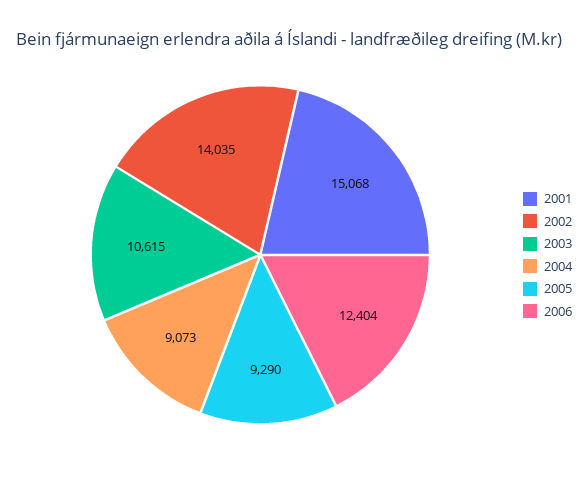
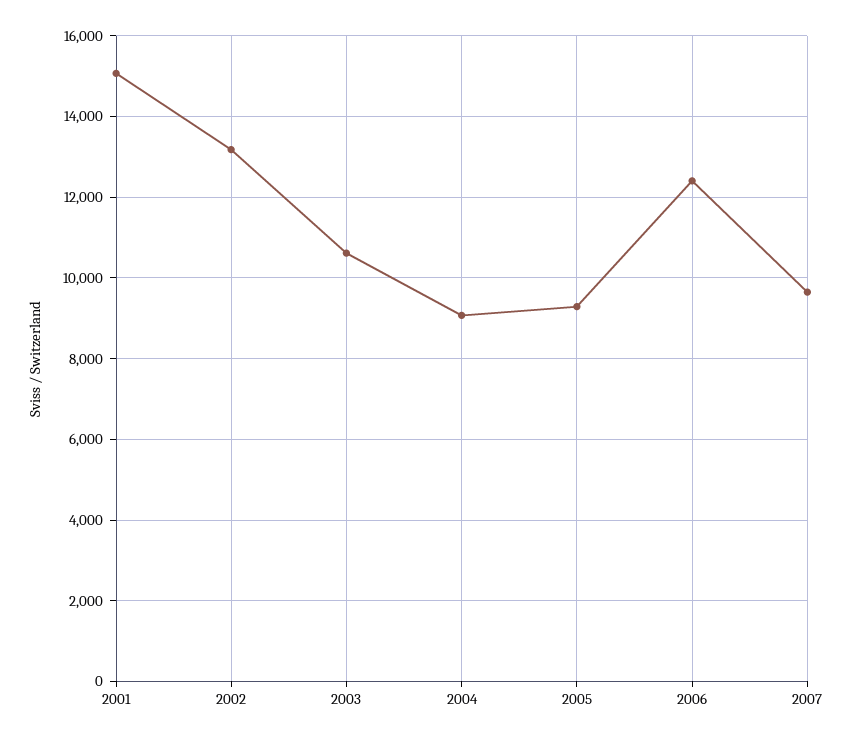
2002: 14035 -> 13200
2007: none -> 9600

